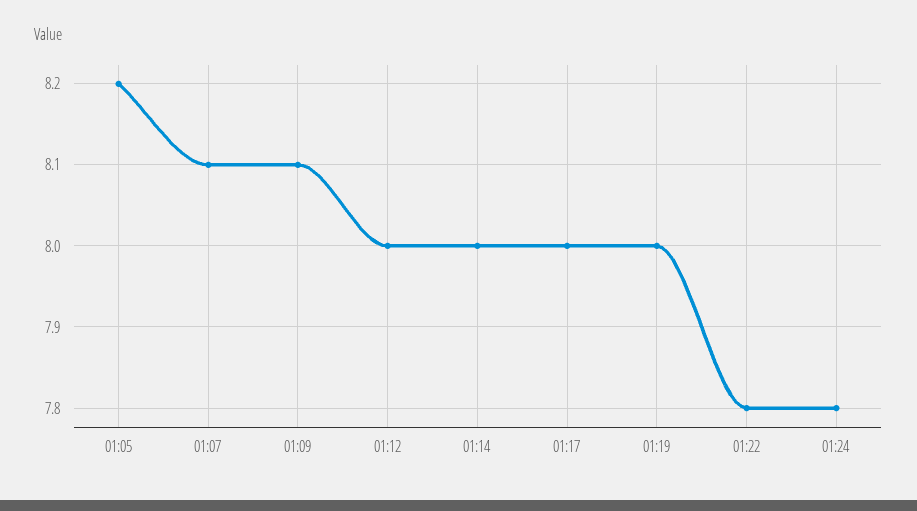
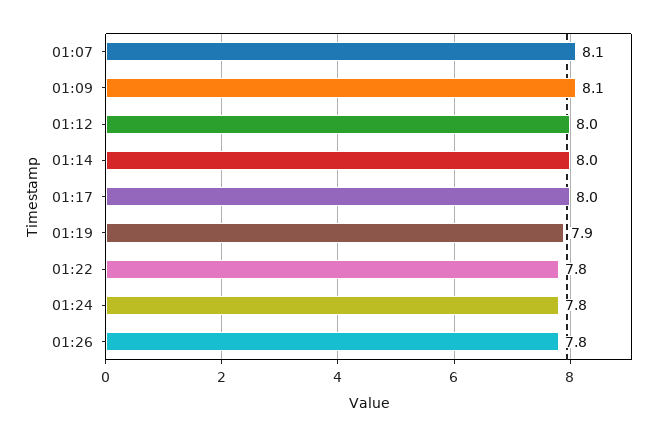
01:05: 8.2 -> none
01:19: 8 -> 7.9
01:26: none -> 7.8

